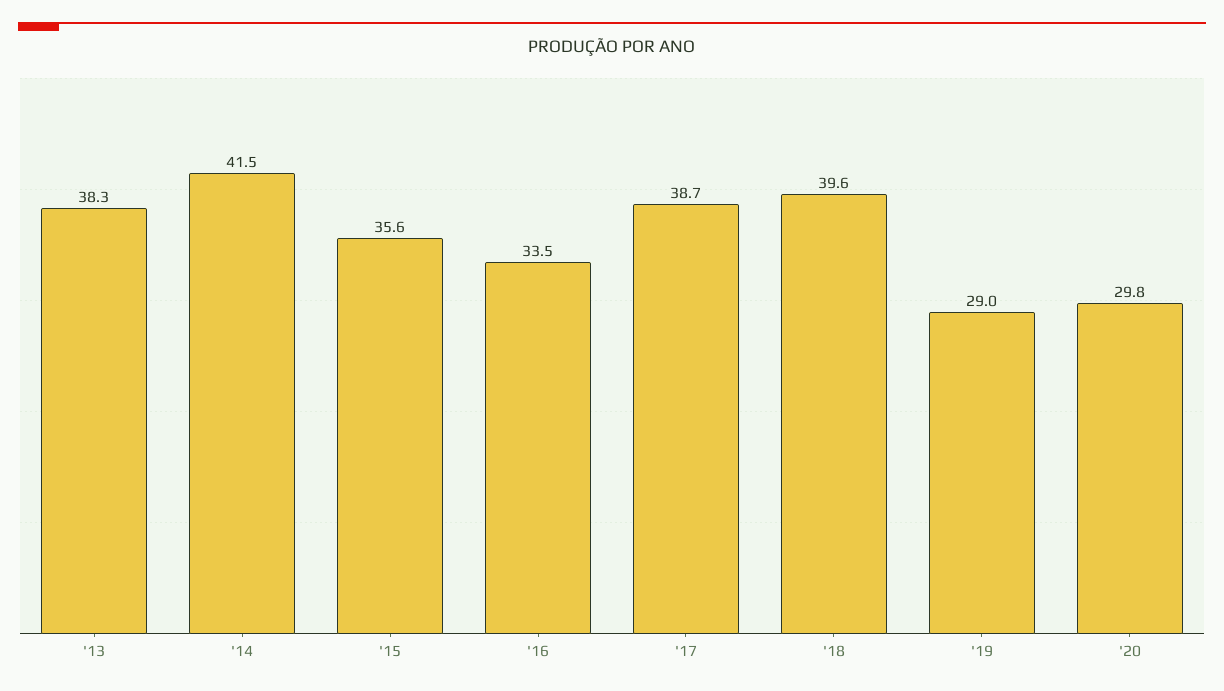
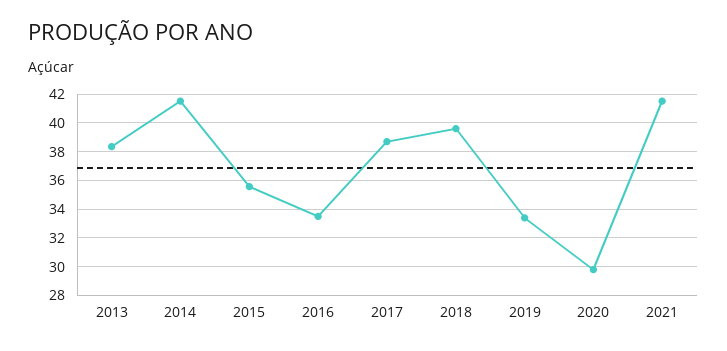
'19: 29 -> 33.5
2021: none -> 41.5

